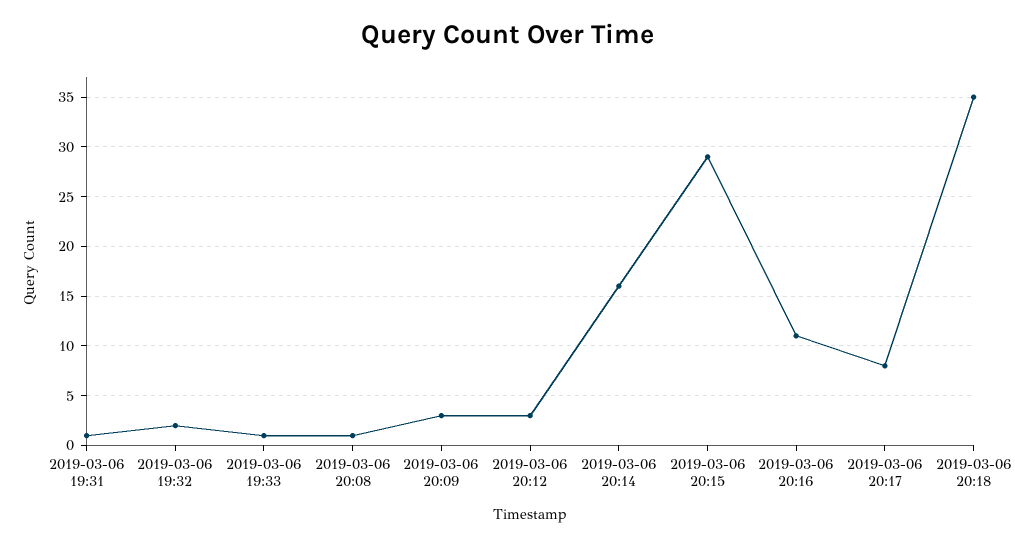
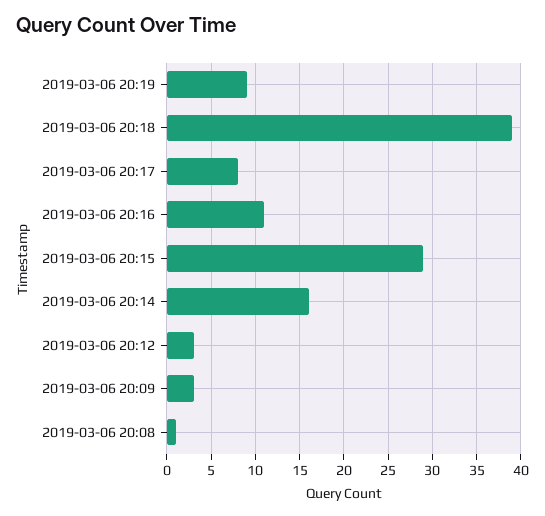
2019-03-06 19:31: 1 -> none
2019-03-06 19:32: 2 -> none
2019-03-06 19:33: 1 -> none
2019-03-06 20:18: 35 -> 39
2019-03-06 20:19: none -> 9

